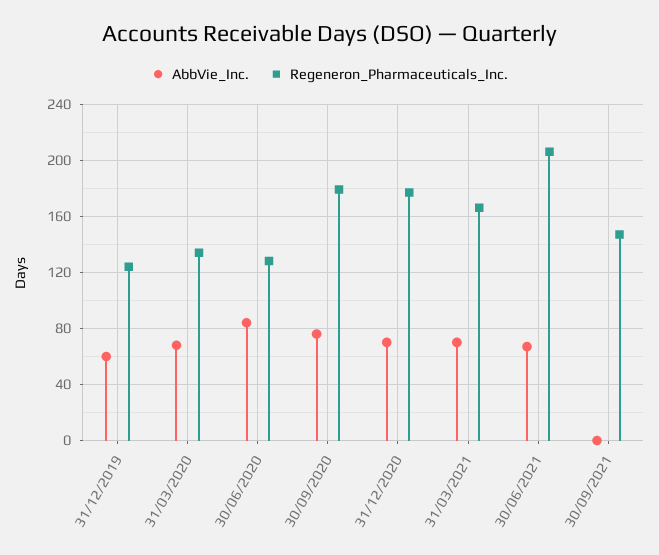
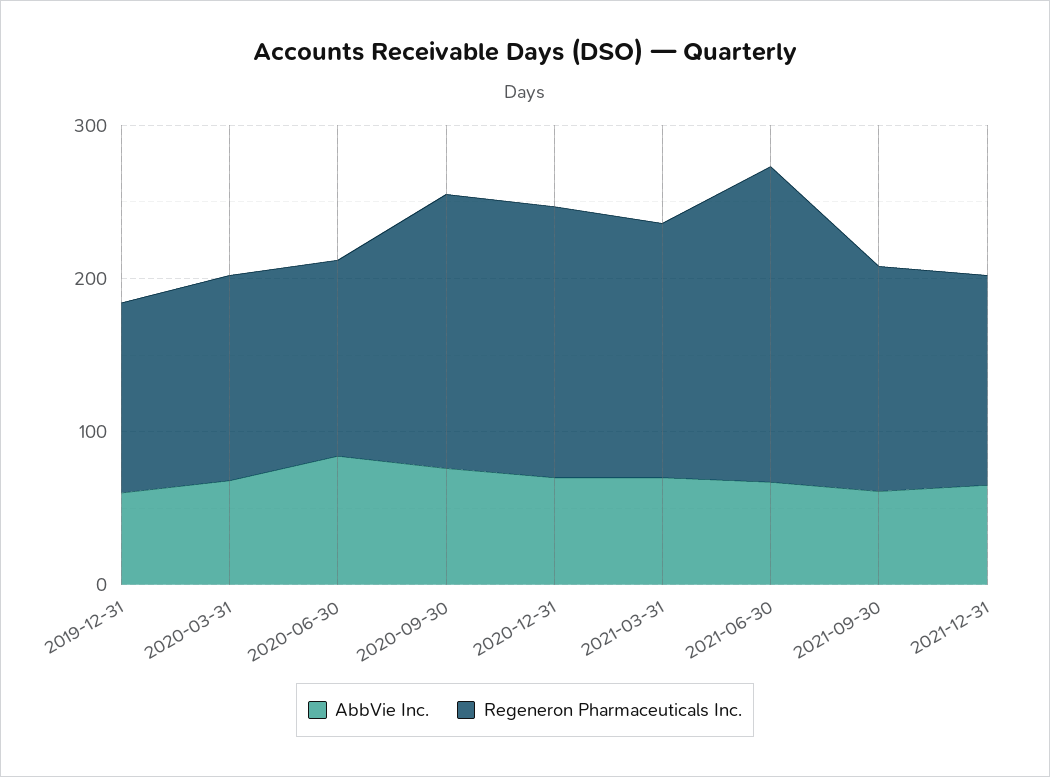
AbbVie_Inc., 30/09/2021: 0 -> 60
AbbVie_Inc., 2021-12-31: none -> 60
Regeneron_Pharmaceuticals_Inc., 2021-12-31: none -> 140

